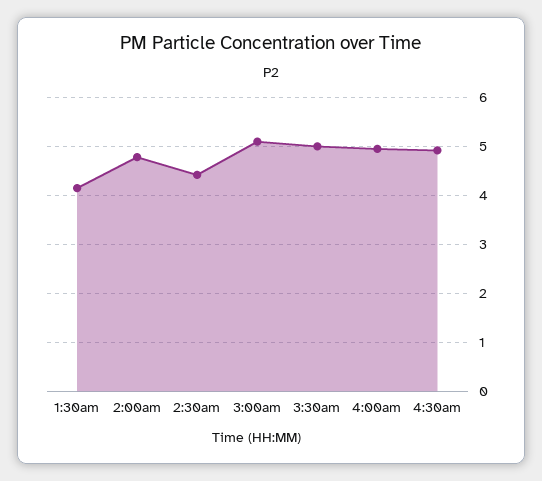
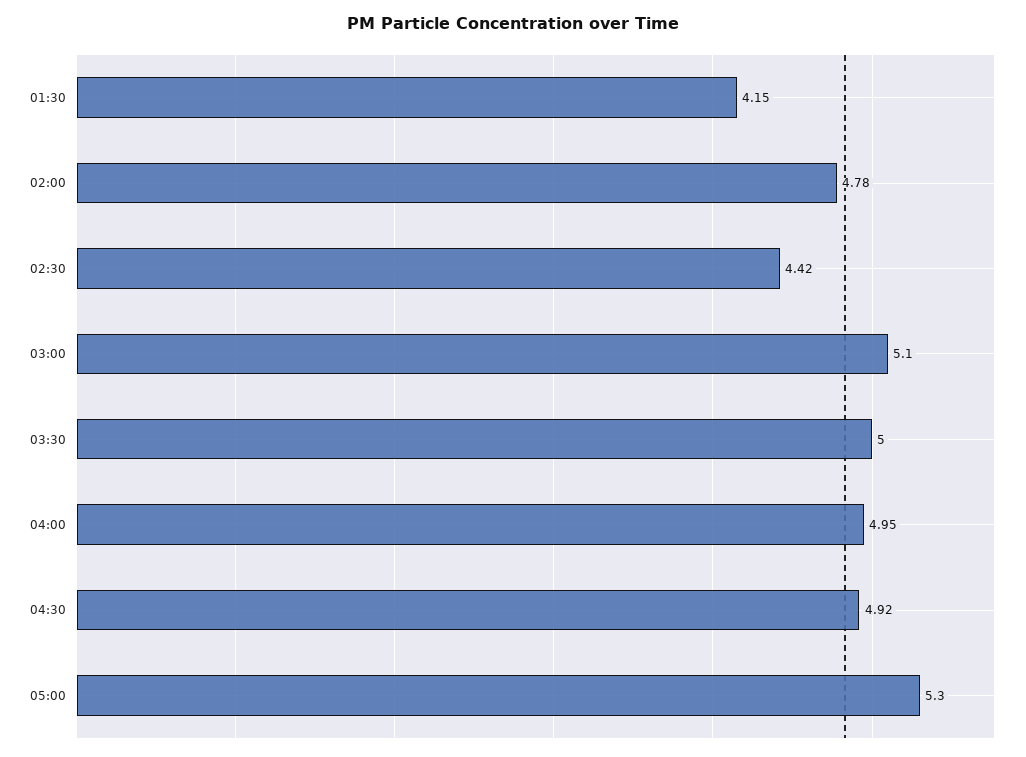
05:00: none -> 5.3

